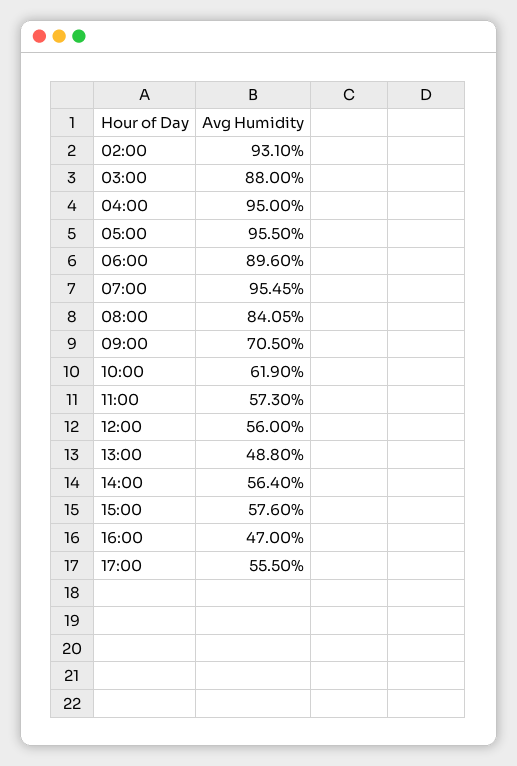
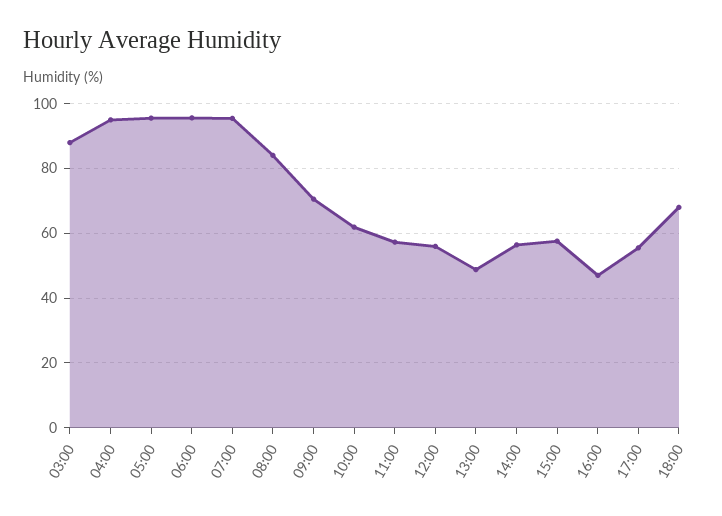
02:00: 93.1 -> none
06:00: 89.6 -> 96
18:00: none -> 68

